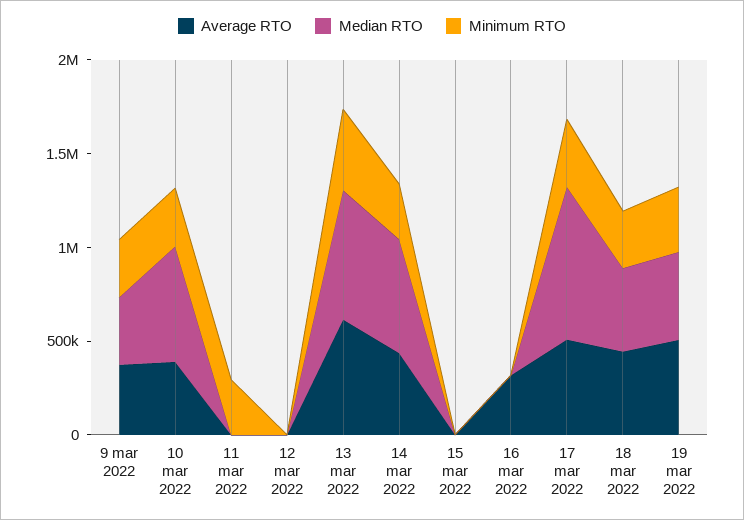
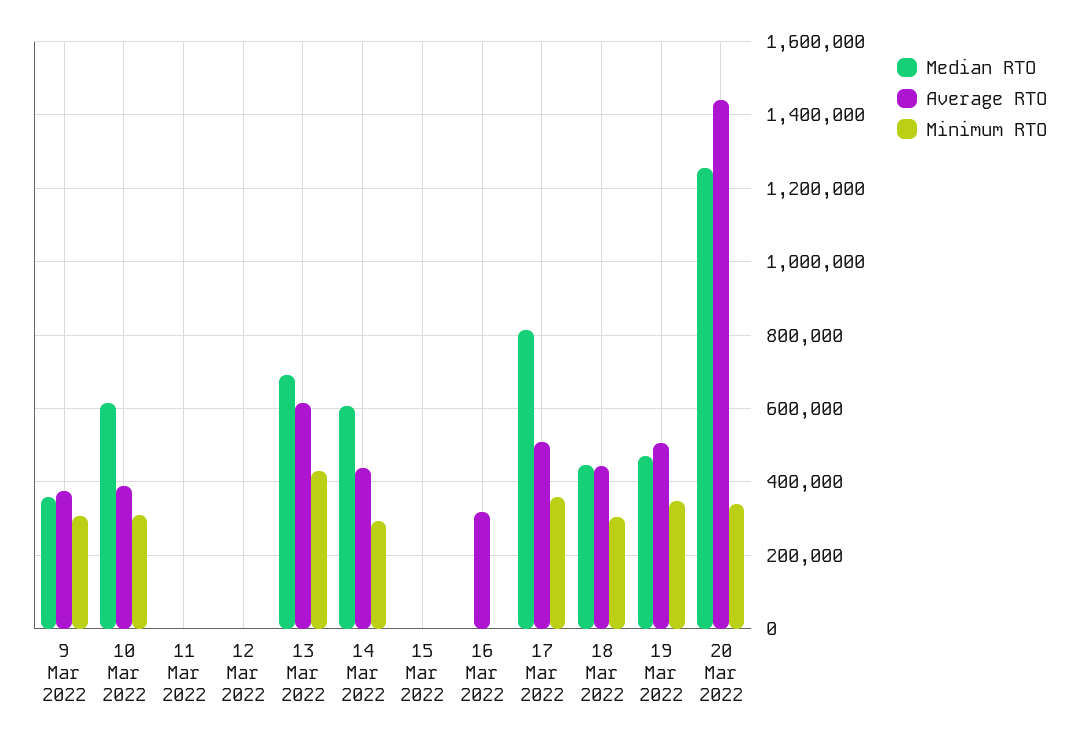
Minimum RTO, 11 mar 2022: 300000 -> 0
Median RTO, 20 Mar 2022: none -> 1260000
Average RTO, 20 Mar 2022: none -> 1440000
Minimum RTO, 20 Mar 2022: none -> 340000

